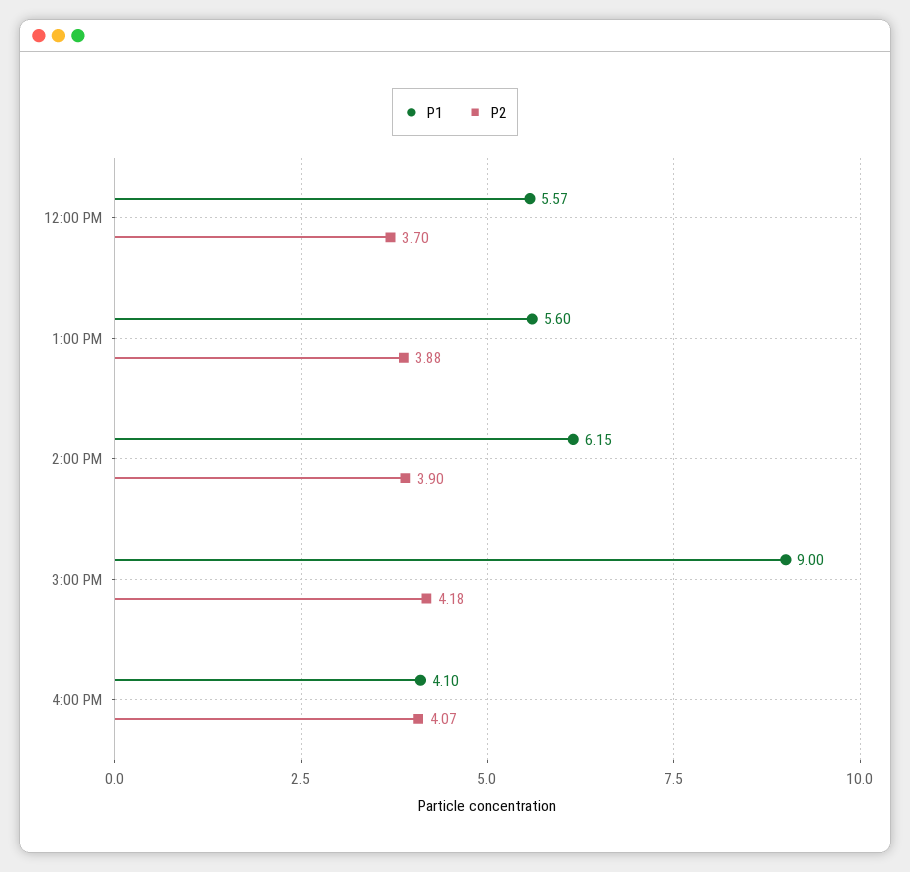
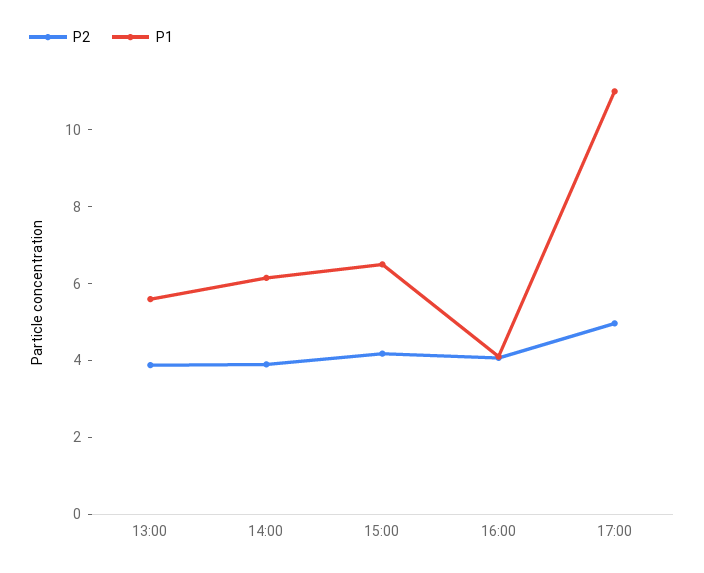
P1, 12:00 PM: 5.57 -> none
P2, 12:00 PM: 3.7 -> none
P1, 3:00 PM: 9 -> 6.5
P2, 17:00: none -> 5
P1, 17:00: none -> 11

